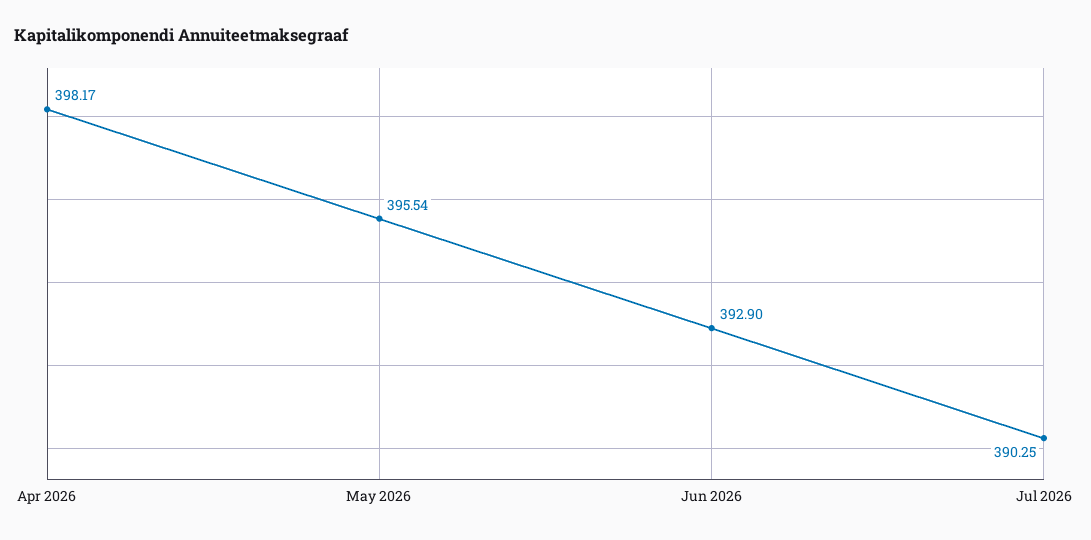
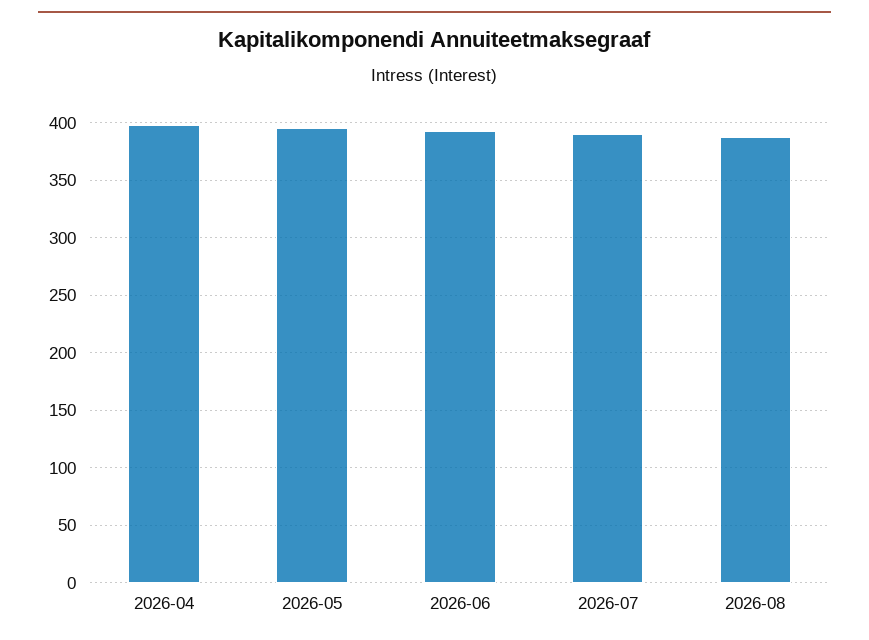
2026-08: none -> 390

